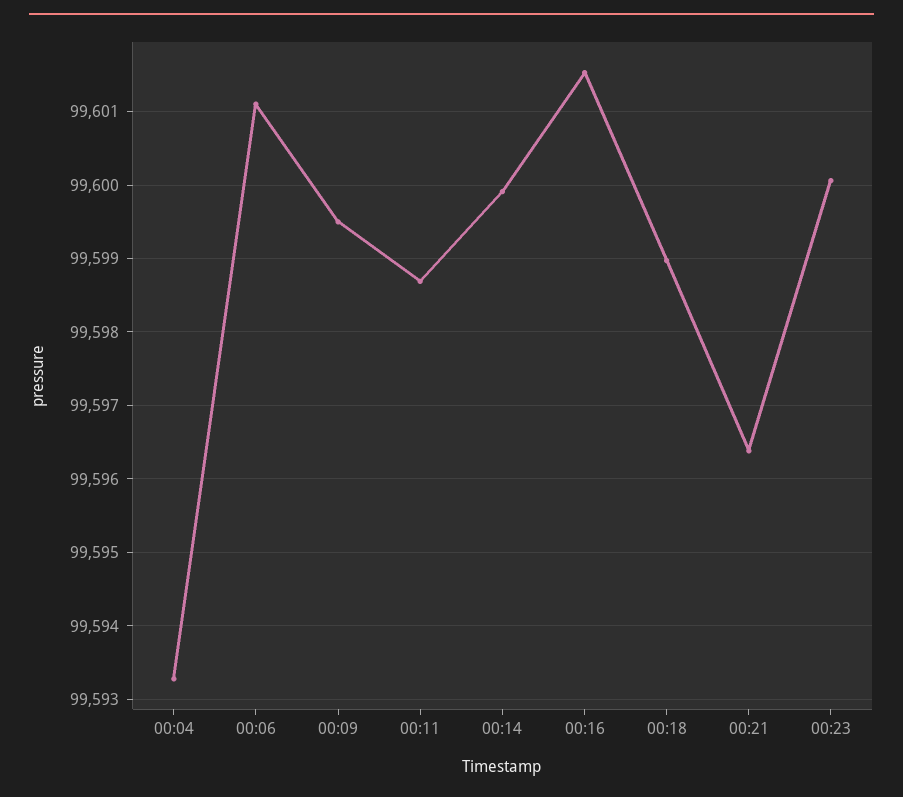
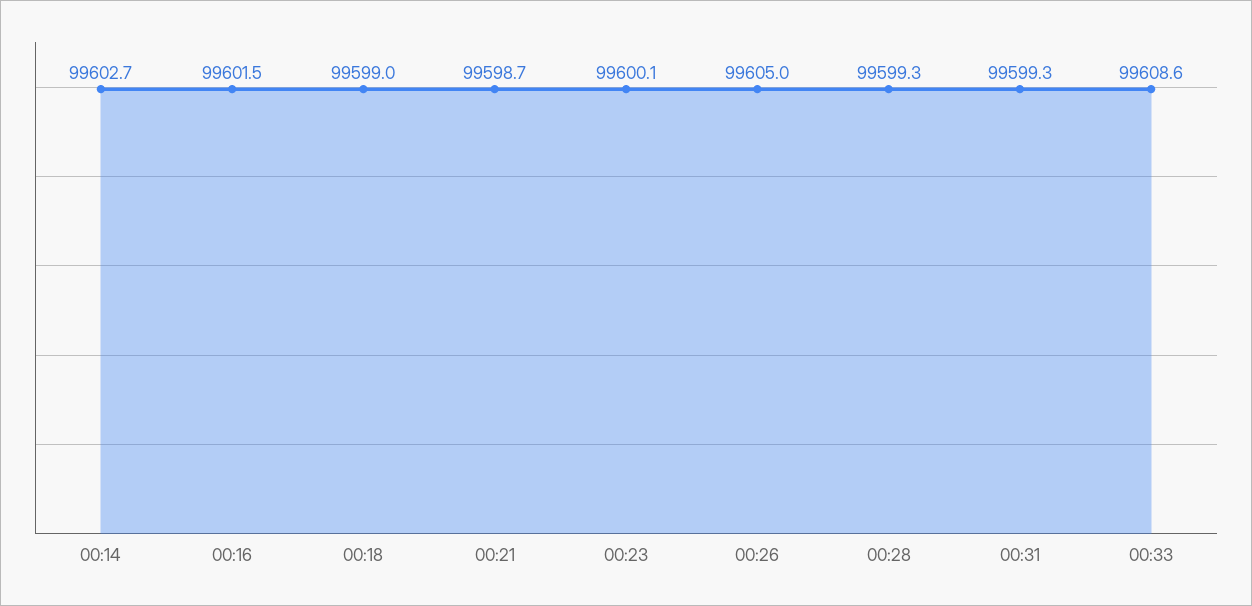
00:04: 99593.3 -> none
00:06: 99601.1 -> none
00:09: 99599.5 -> none
00:11: 99598.7 -> none
00:14: 99599.9 -> 99602.7
00:21: 99596.4 -> 99598.7
00:26: none -> 99605
00:28: none -> 99599.3
00:31: none -> 99599.3
00:33: none -> 99608.6

